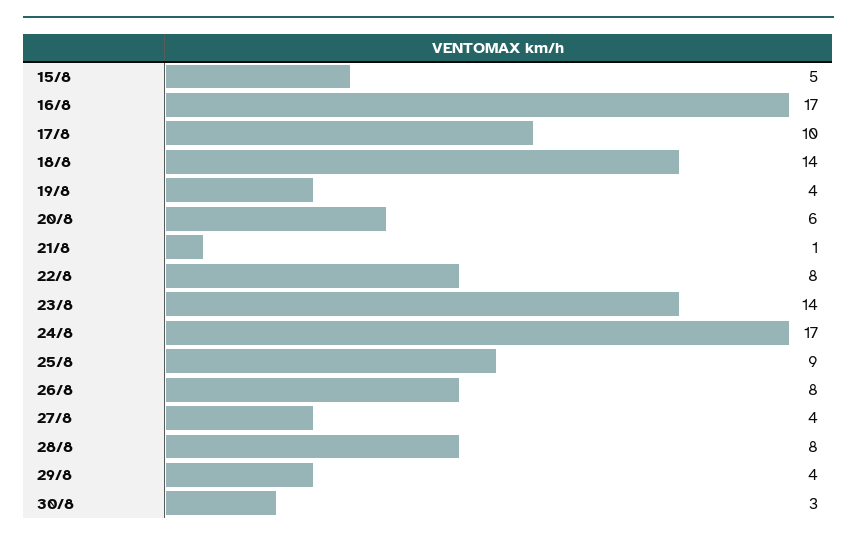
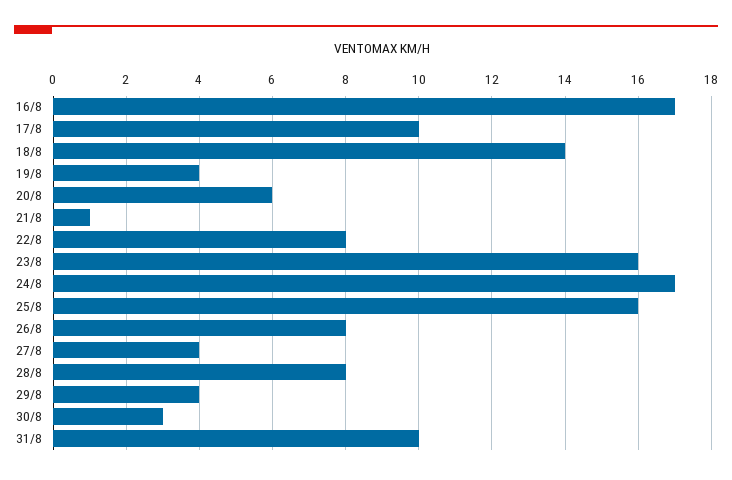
15/8: 5 -> none
23/8: 14 -> 16
25/8: 9 -> 16
31/8: none -> 10

